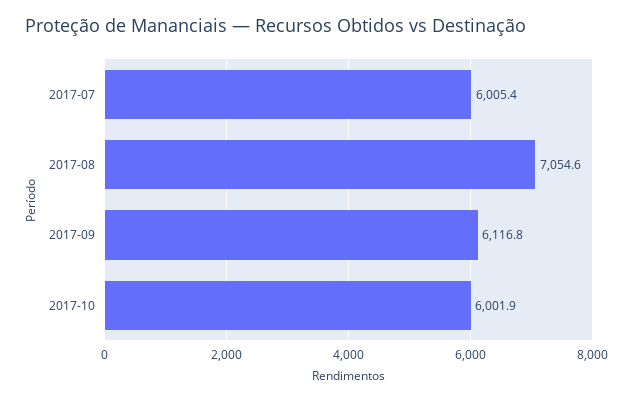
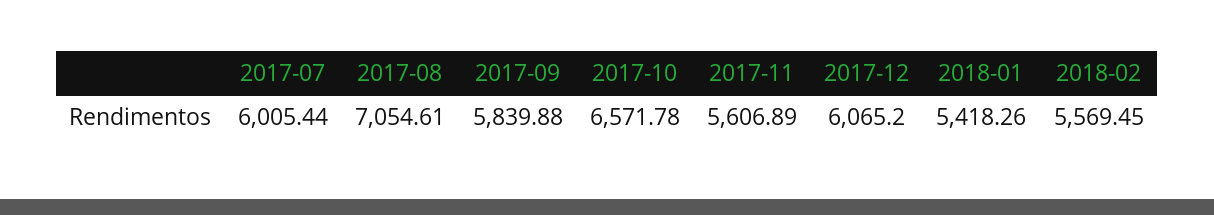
2017-09: 6116.8 -> 5839.88
2017-10: 6001.9 -> 6571.78
2017-11: none -> 5606.89
2017-12: none -> 6065.2
2018-01: none -> 5418.26
2018-02: none -> 5569.45

